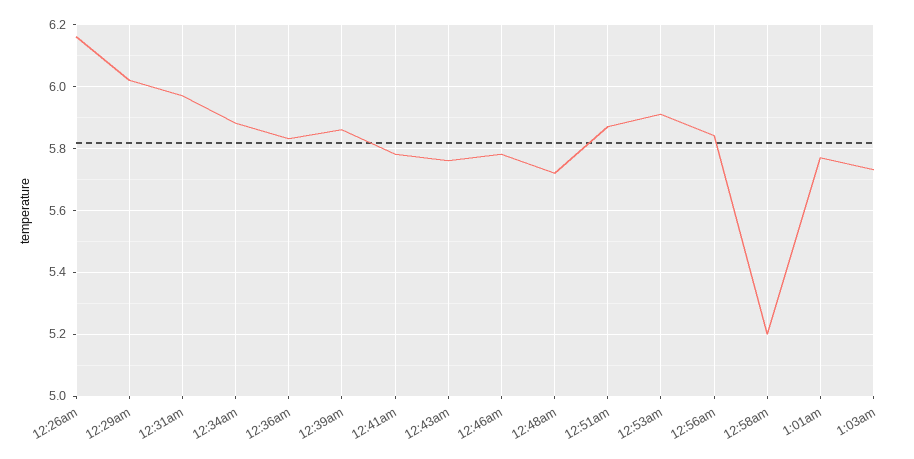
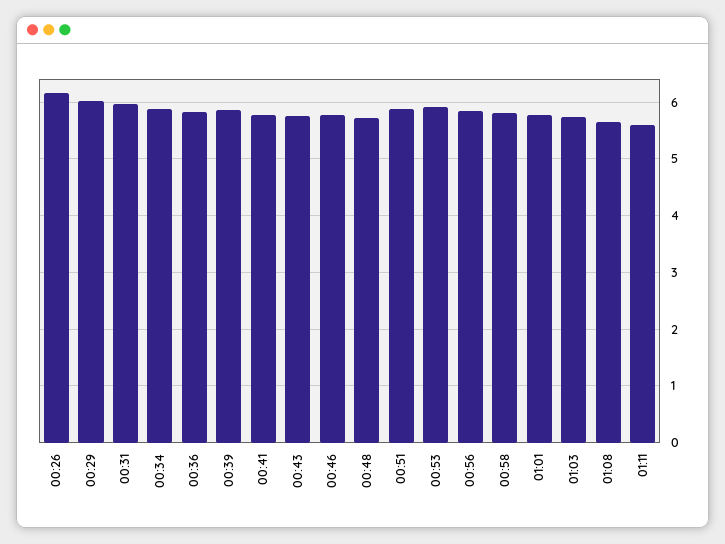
12:58am: 5.2 -> 5.8
01:08: none -> 5.6
01:11: none -> 5.6

